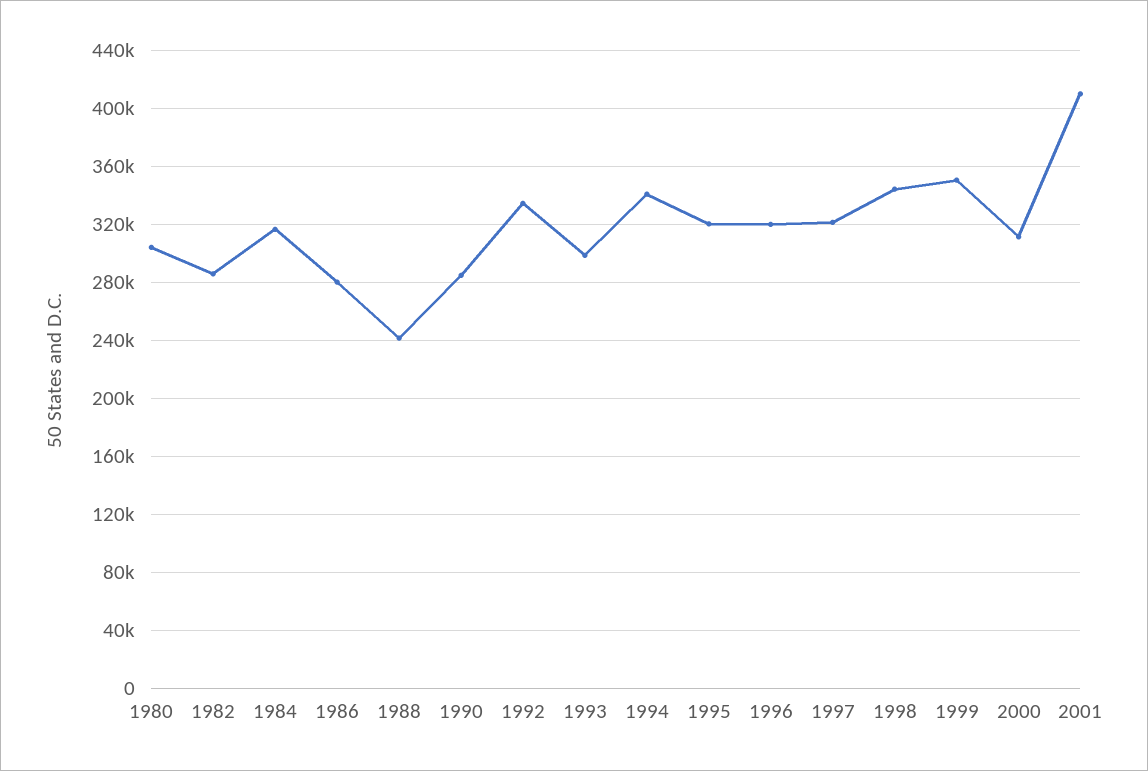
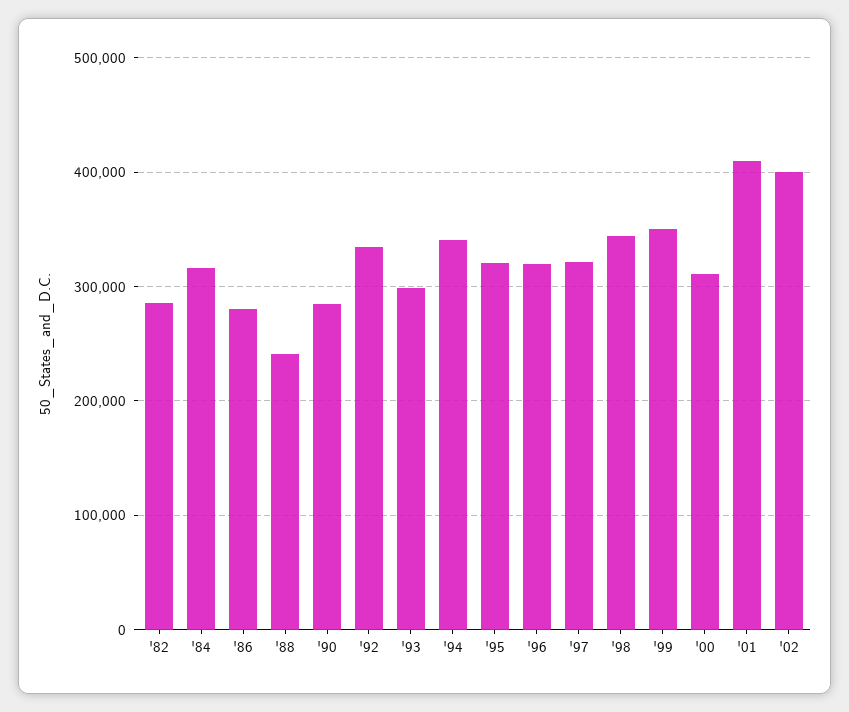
1980: 305000 -> none
'02: none -> 400000

